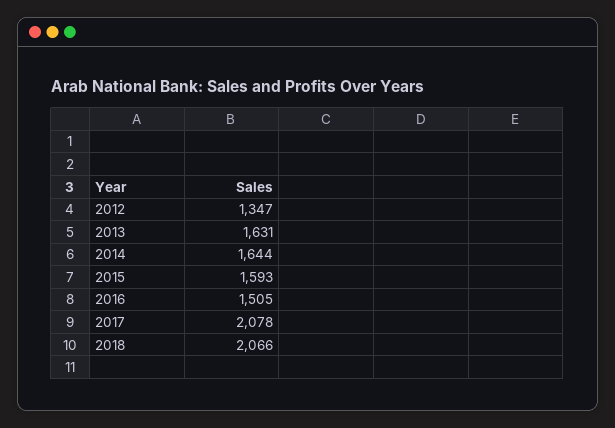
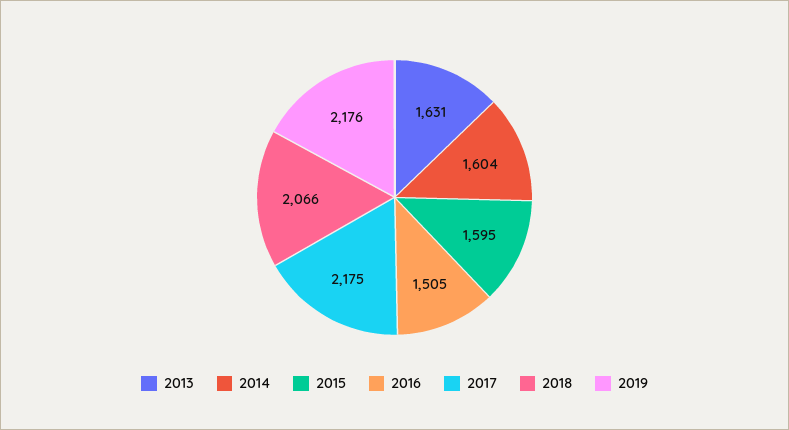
2012: 1347 -> none
2014: 1644 -> 1604
2015: 1593 -> 1595
2017: 2078 -> 2175
2019: none -> 2176

